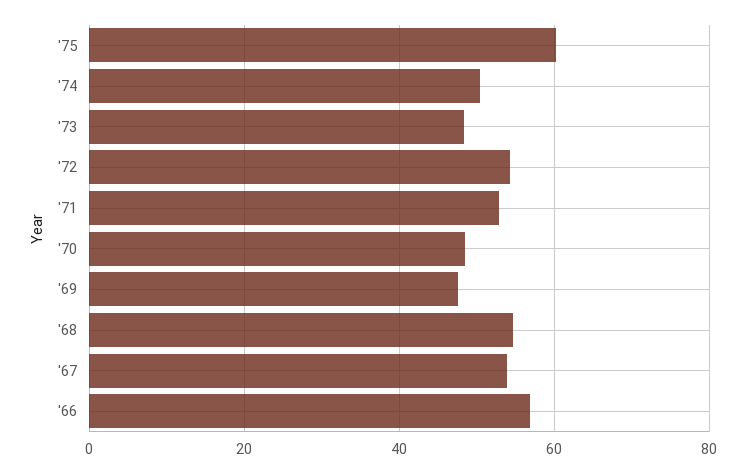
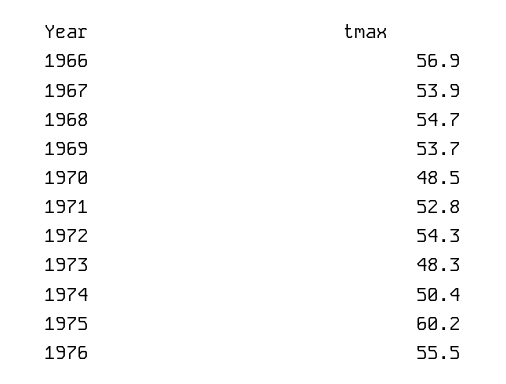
'69: 48 -> 53.7
1976: none -> 55.5

